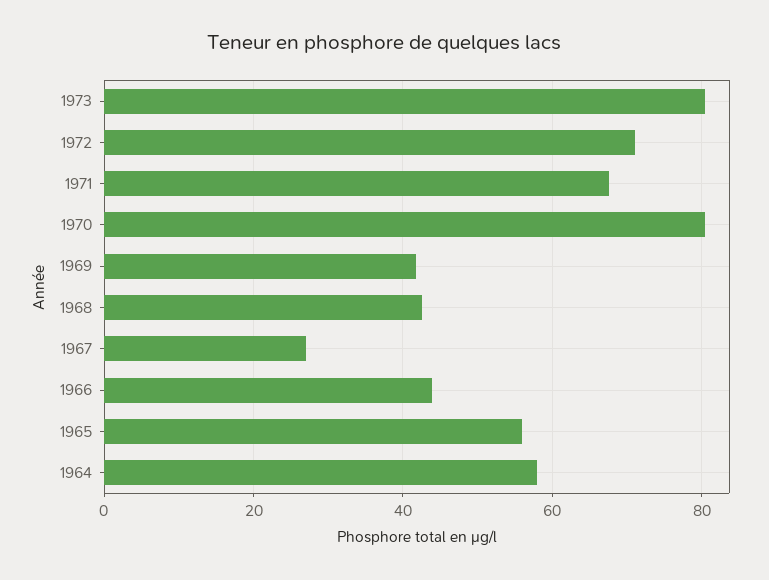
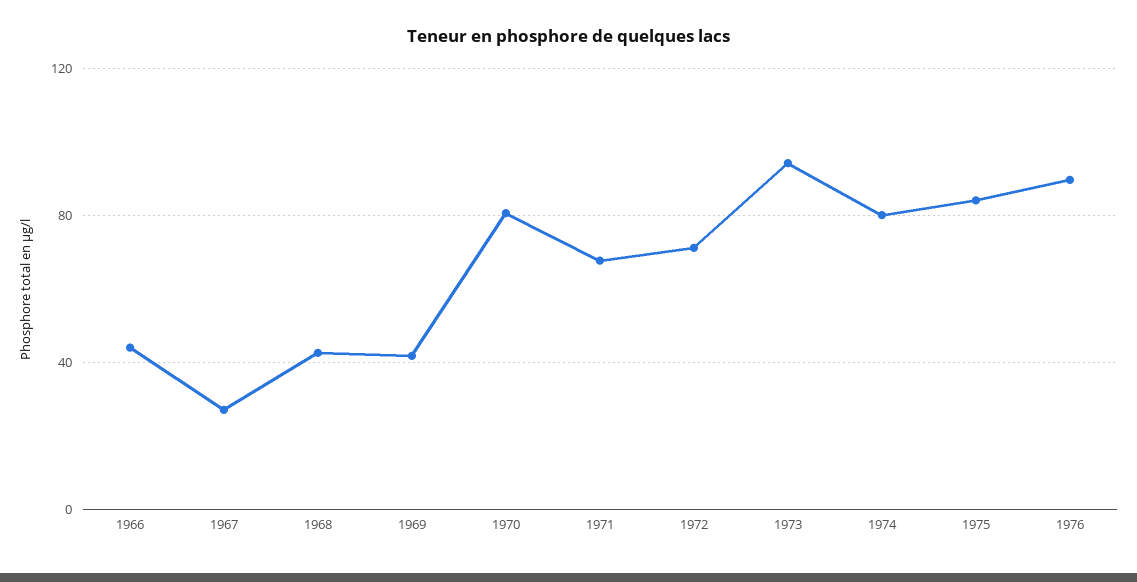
1973: 80 -> 95
1965: 56 -> none
1964: 58 -> none
1974: none -> 80
1975: none -> 85
1976: none -> 90

